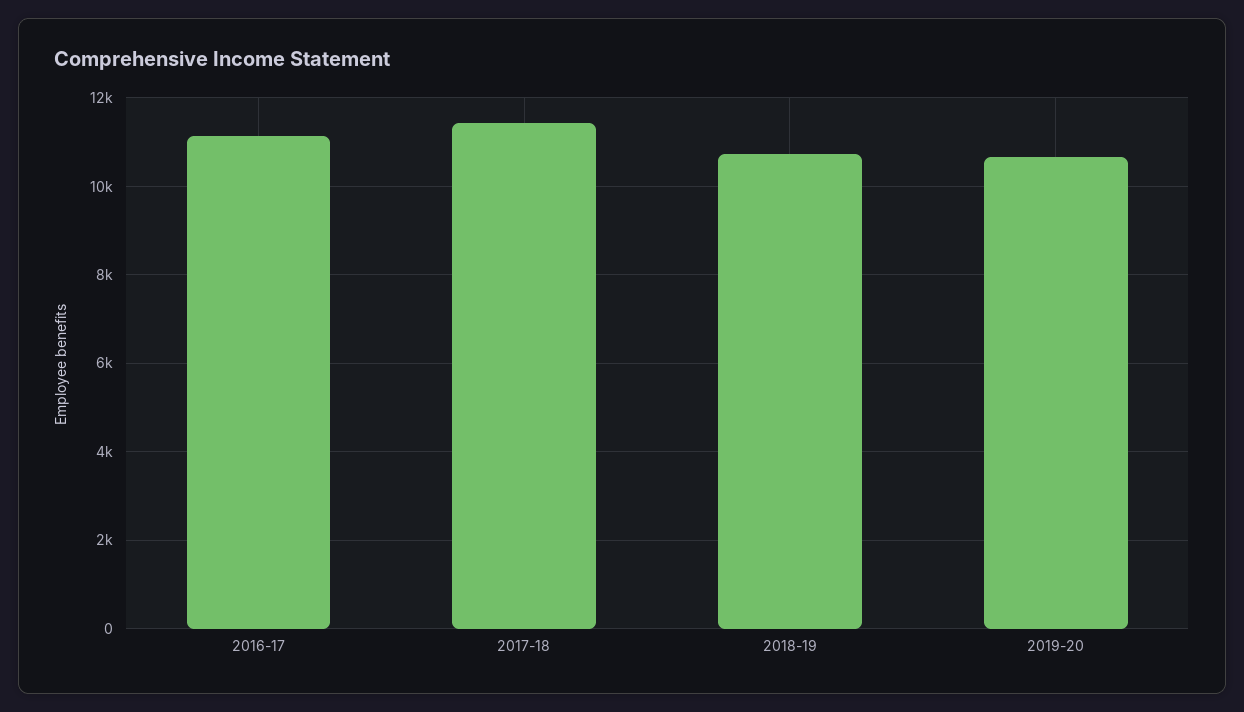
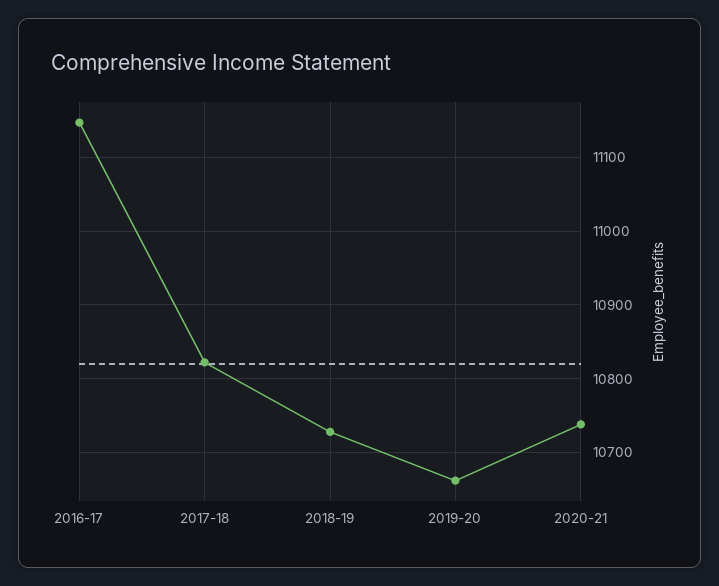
2017-18: 11400 -> 10820
2020-21: none -> 10740

